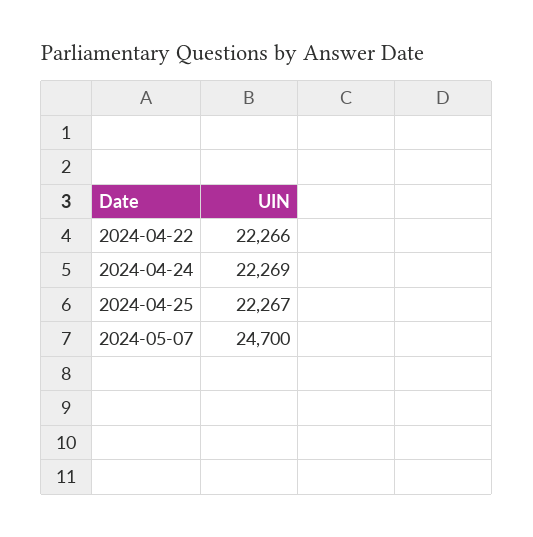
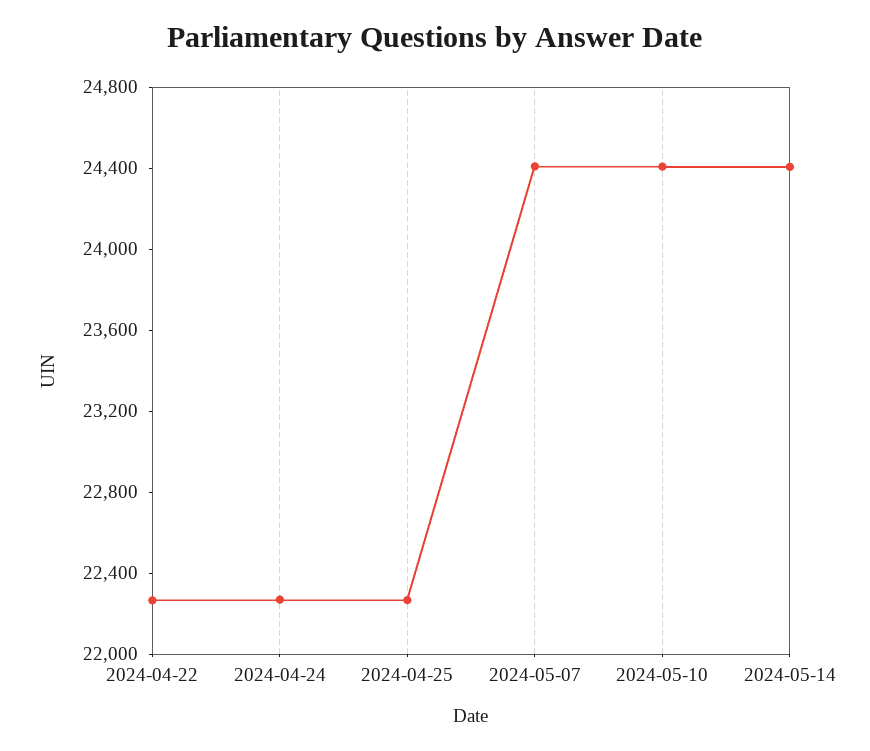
2024-05-07: 24700 -> 24400
2024-05-10: none -> 24400
2024-05-14: none -> 24400

